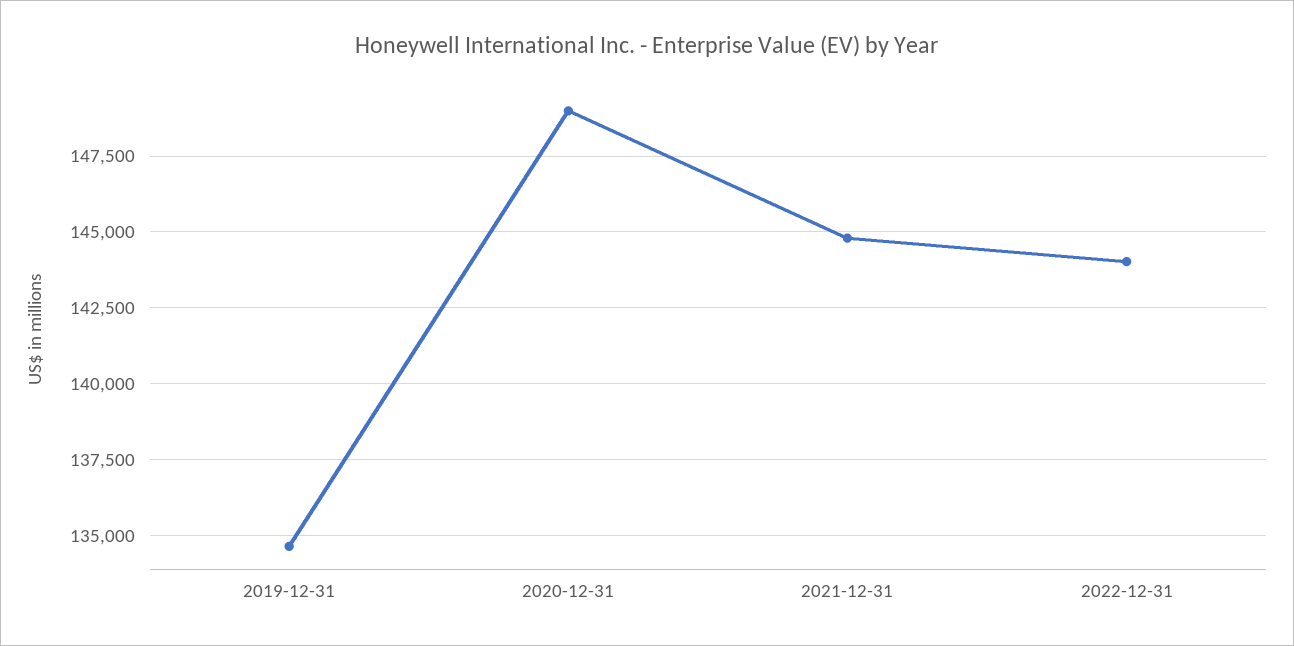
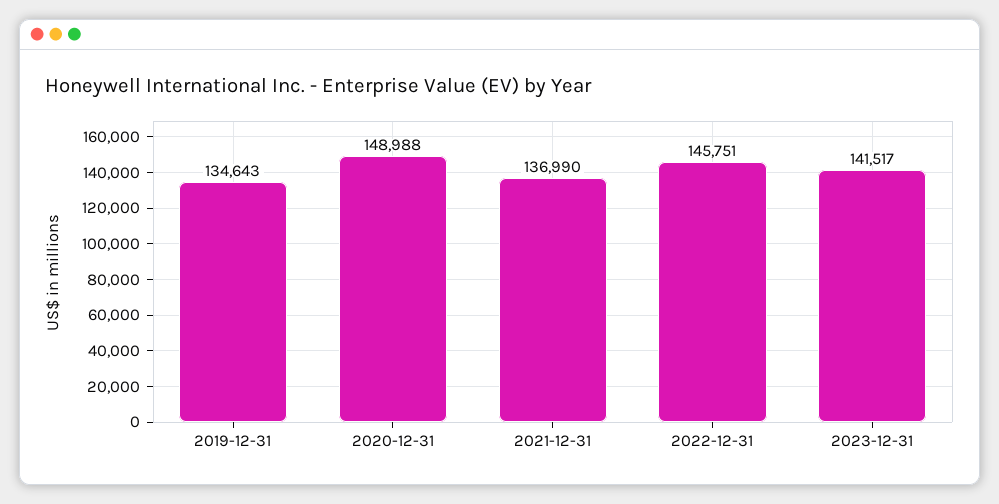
2021-12-31: 144750 -> 136990
2022-12-31: 144000 -> 145751
2023-12-31: none -> 141517

